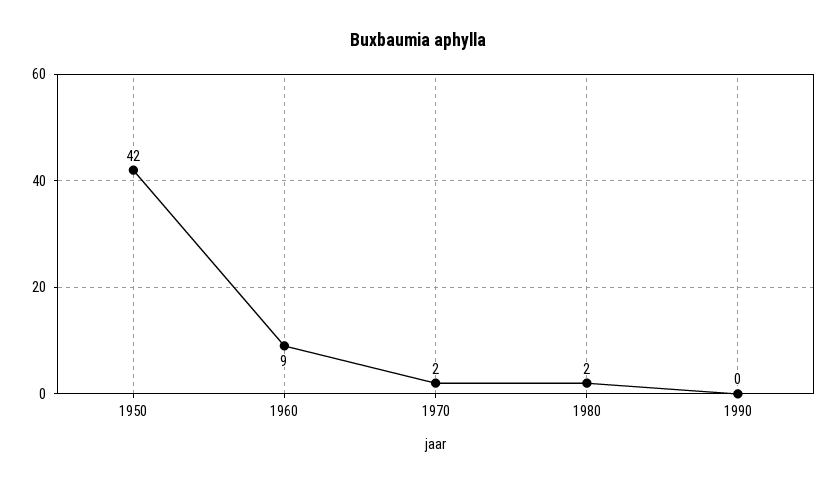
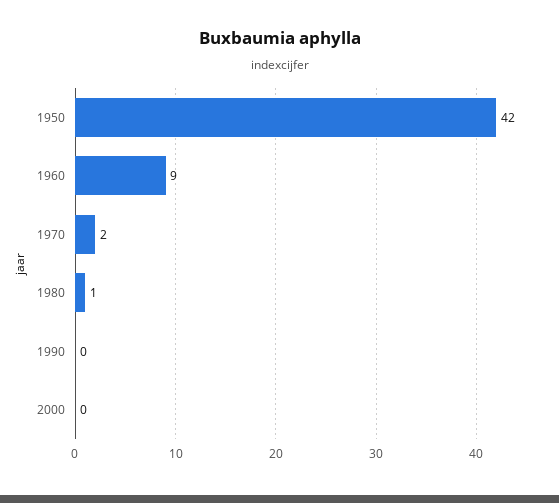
1980: 2 -> 1
2000: none -> 0

